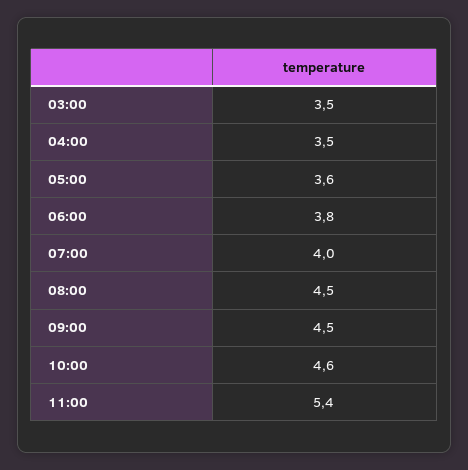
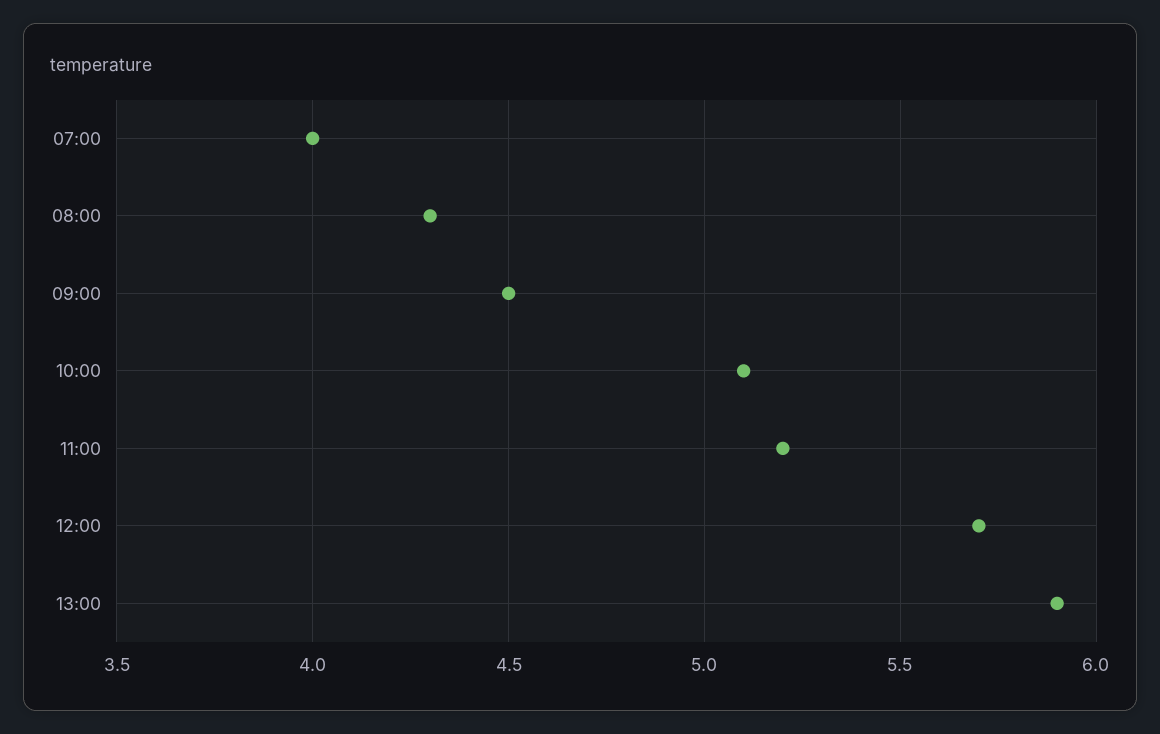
03:00: 3.5 -> none
04:00: 3.5 -> none
05:00: 3.6 -> none
06:00: 3.8 -> none
08:00: 4.5 -> 4.3
10:00: 4.6 -> 5.1
11:00: 5.4 -> 5.2
12:00: none -> 5.7
13:00: none -> 5.9

